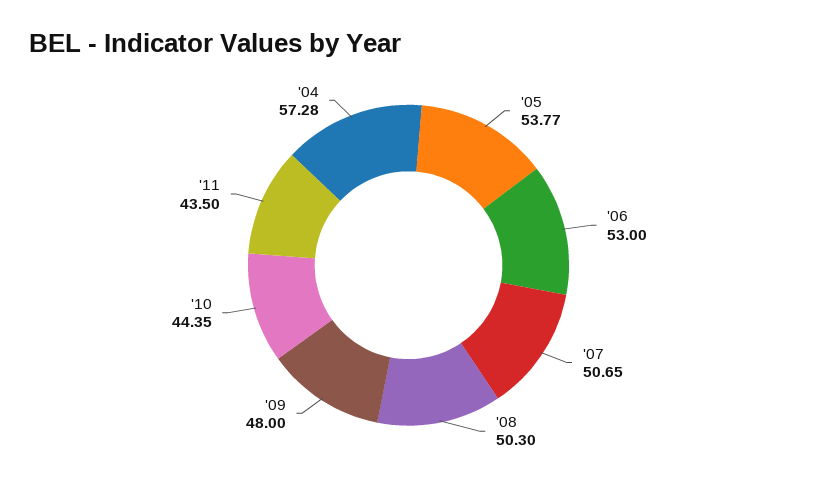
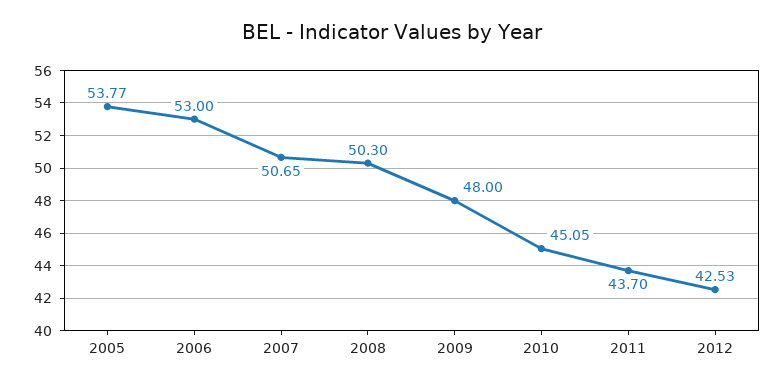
'10: 44.35 -> 45.05
'11: 43.5 -> 43.7
'04: 57.28 -> none
2012: none -> 42.53

